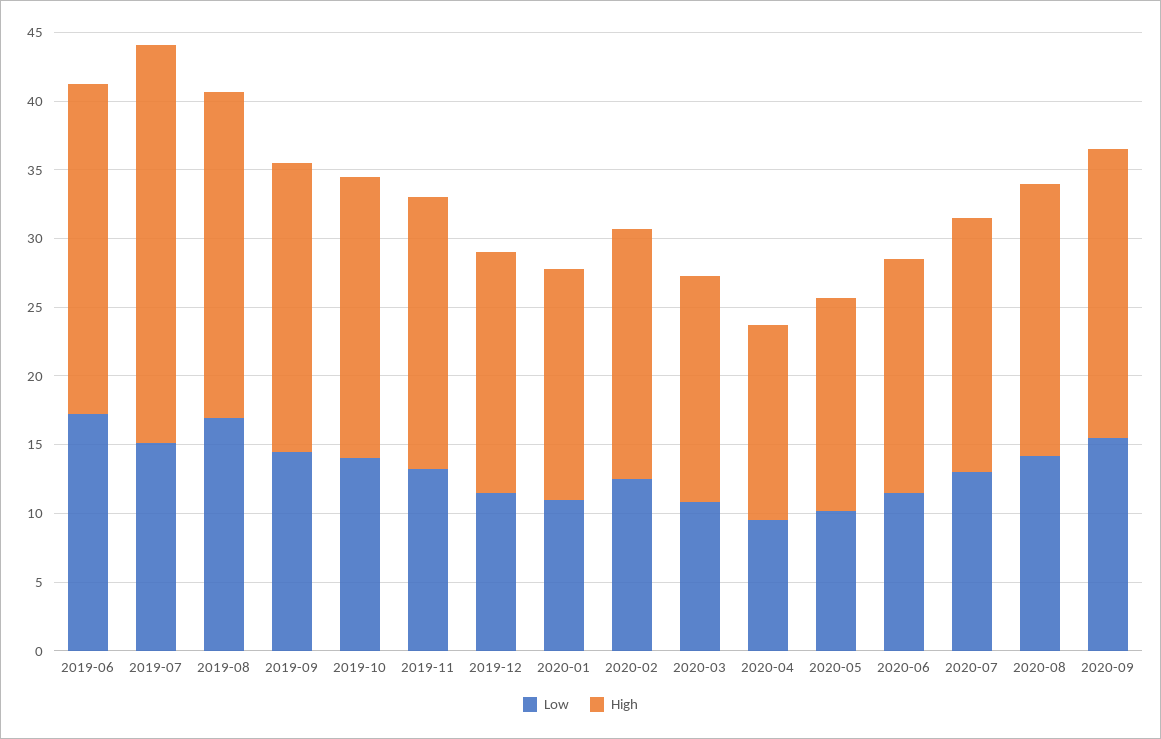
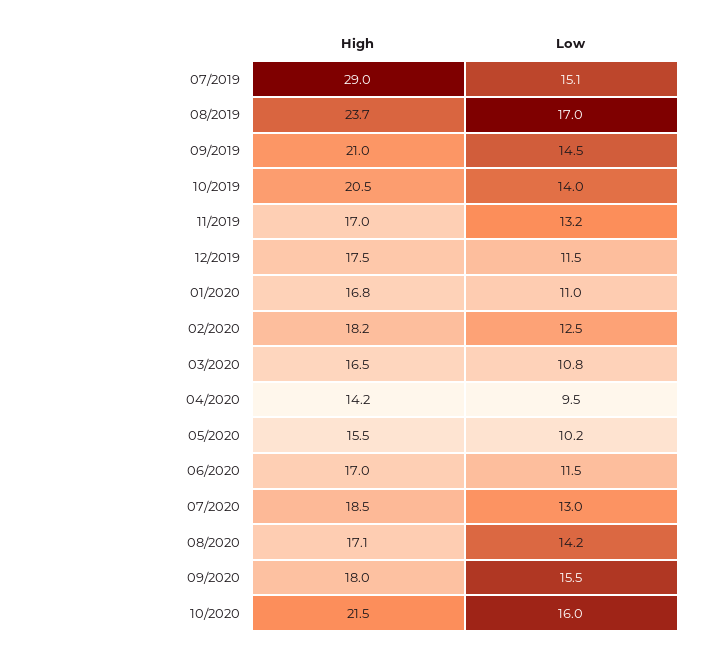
Low, 2019-06: 17 -> none
High, 2019-06: 24 -> none
High, 2019-11: 20 -> 17
High, 2020-08: 20 -> 17.1
High, 2020-09: 21 -> 18
High, 10/2020: none -> 21.5
Low, 10/2020: none -> 16

